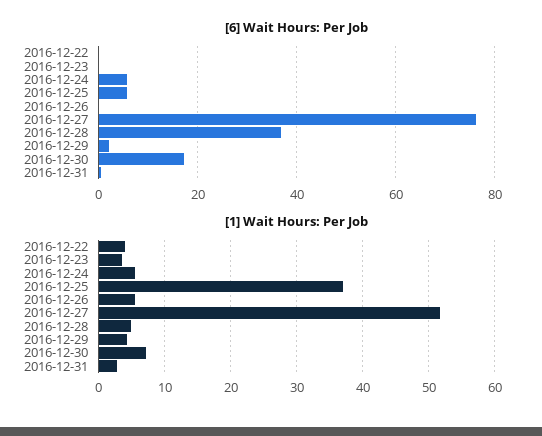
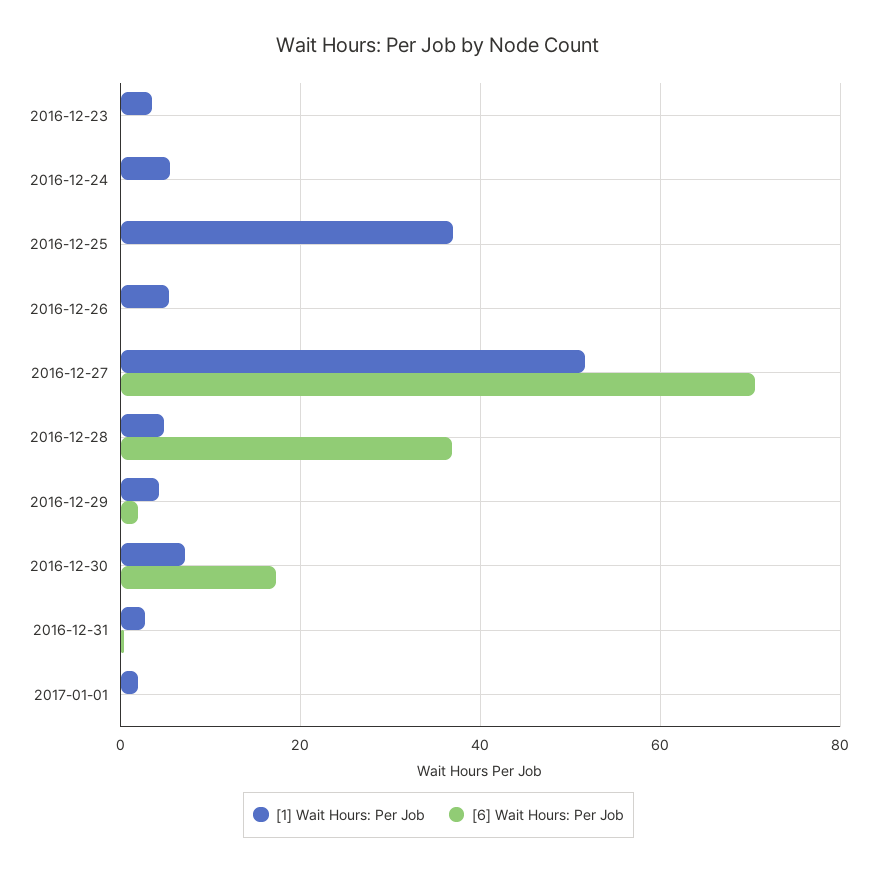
[6] Wait Hours: Per Job, 2016-12-22: 0 -> none
[6] Wait Hours: Per Job, 2016-12-24: 6 -> 0
[6] Wait Hours: Per Job, 2016-12-25: 6 -> 0
[6] Wait Hours: Per Job, 2016-12-27: 76 -> 70
[1] Wait Hours: Per Job, 2016-12-22: 4 -> none
[1] Wait Hours: Per Job, 2017-01-01: none -> 2
[6] Wait Hours: Per Job, 2017-01-01: none -> 0

